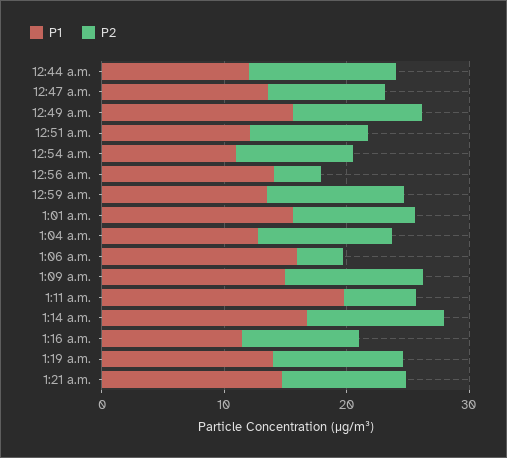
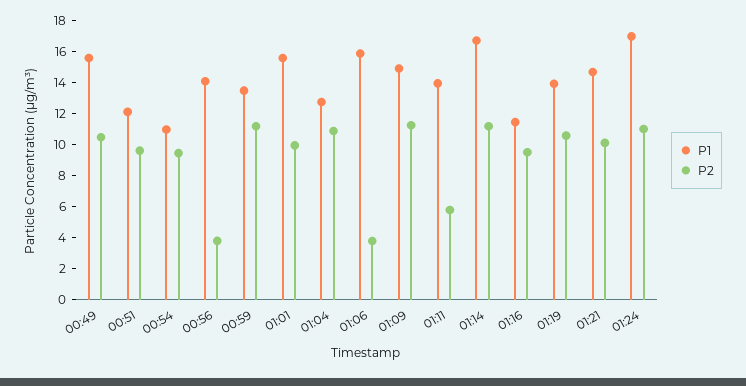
P1, 12:44 a.m.: 12 -> none
P2, 12:44 a.m.: 12 -> none
P1, 12:47 a.m.: 14 -> none
P2, 12:47 a.m.: 10 -> none
P1, 1:11 a.m.: 20 -> 14
P1, 01:24: none -> 17
P2, 01:24: none -> 11

